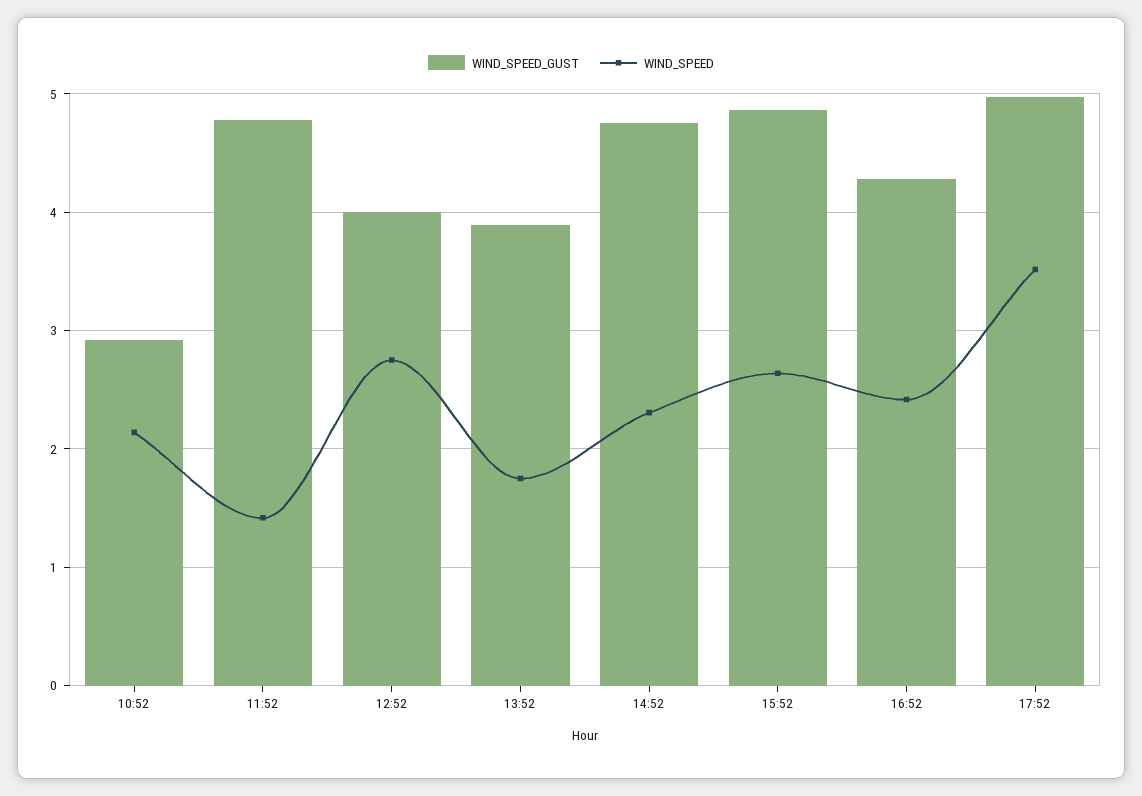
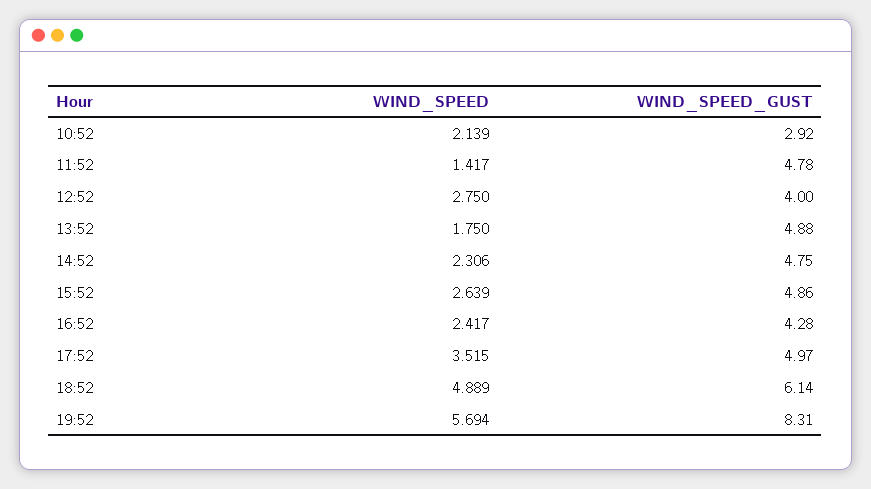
WIND_SPEED_GUST, 13:52: 3.9 -> 4.88
WIND_SPEED, 18:52: none -> 4.889
WIND_SPEED_GUST, 18:52: none -> 6.14
WIND_SPEED, 19:52: none -> 5.694
WIND_SPEED_GUST, 19:52: none -> 8.31

